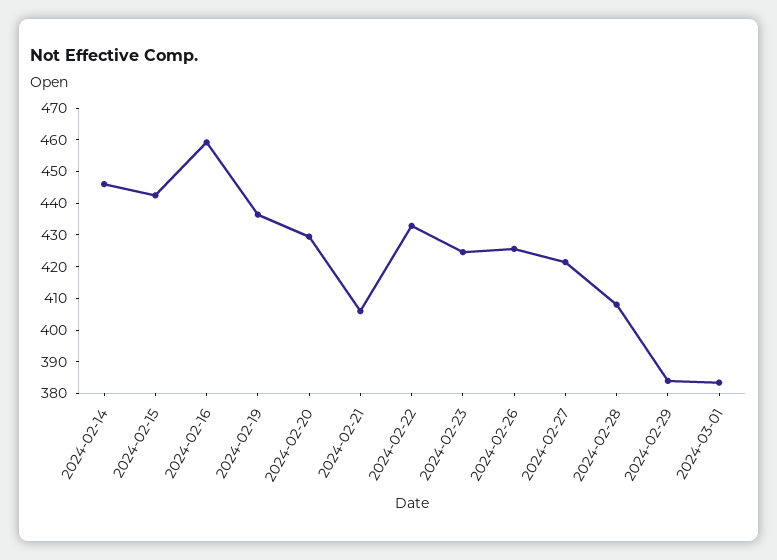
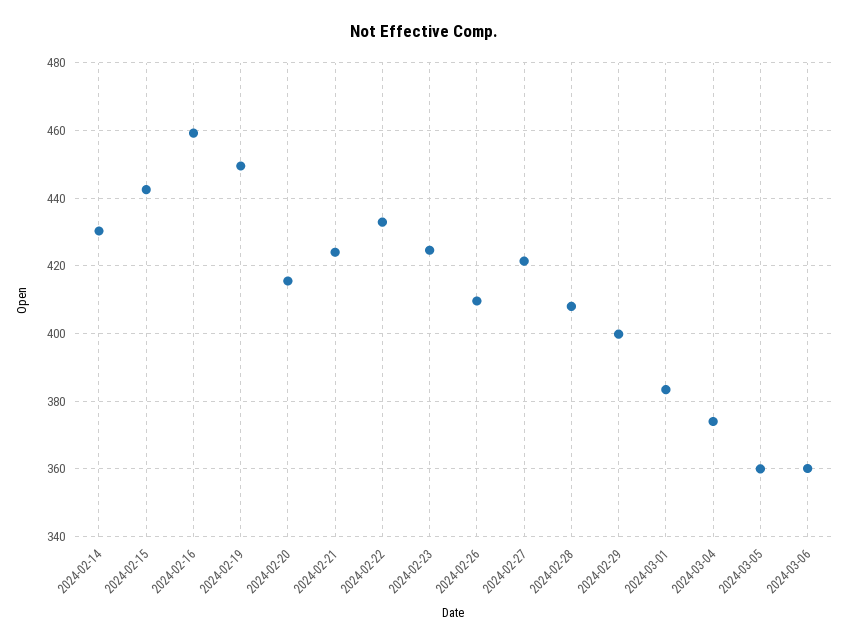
2024-02-14: 445 -> 430
2024-02-19: 435 -> 450
2024-02-20: 430 -> 416
2024-02-21: 405 -> 424
2024-02-26: 425 -> 410
2024-02-29: 385 -> 400
2024-03-04: none -> 374
2024-03-05: none -> 360
2024-03-06: none -> 360

